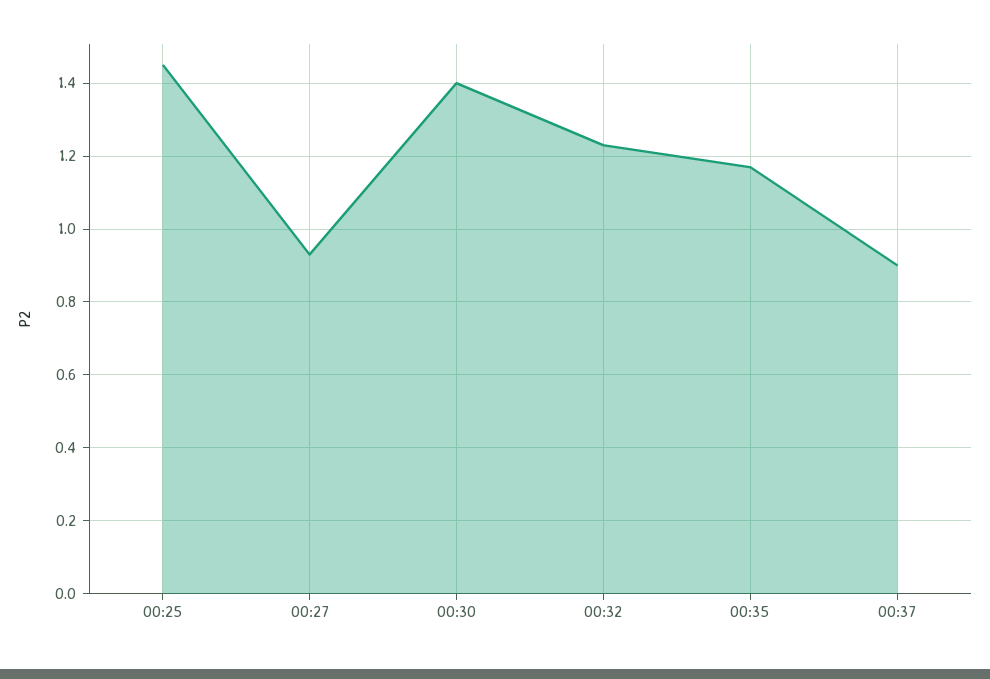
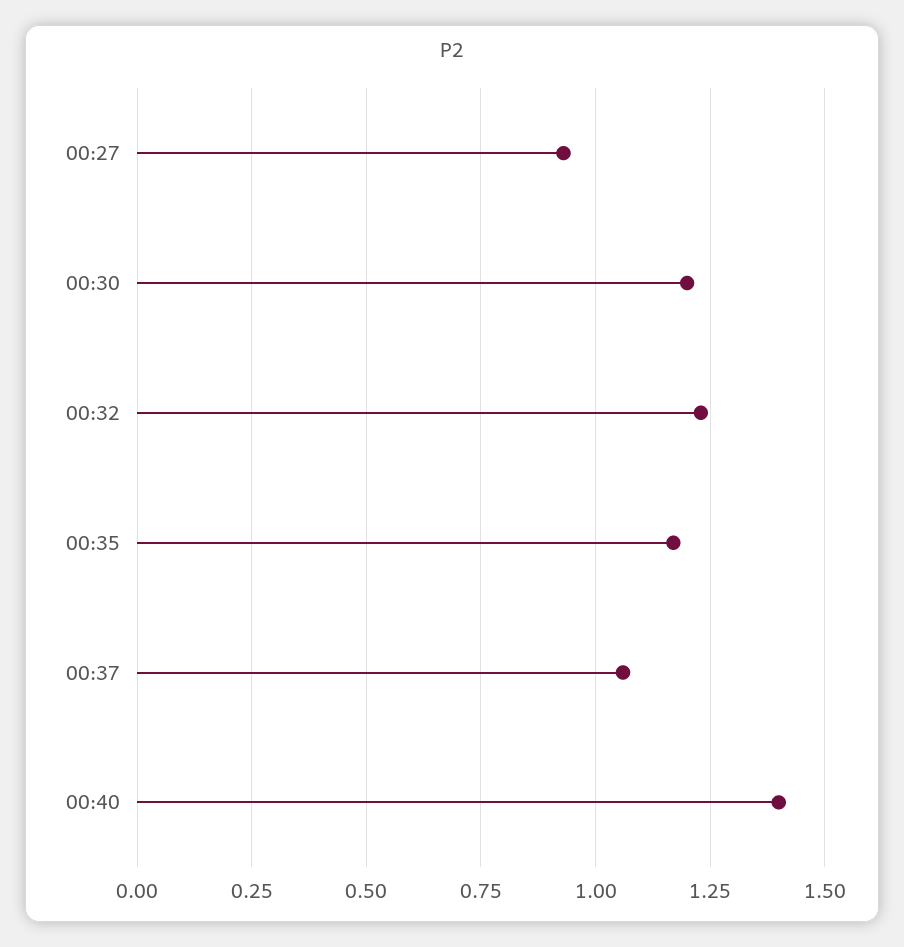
00:25: 1.45 -> none
00:30: 1.4 -> 1.2
00:37: 0.9 -> 1.05
00:40: none -> 1.4

